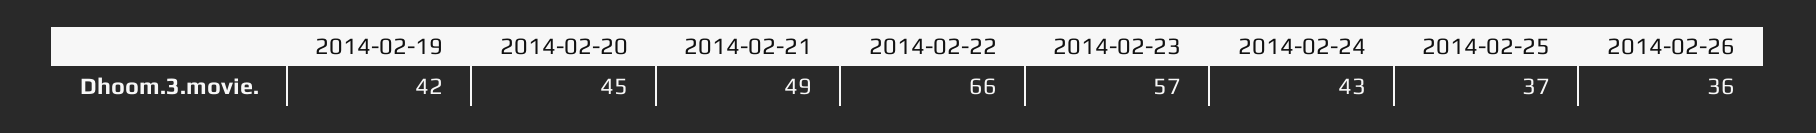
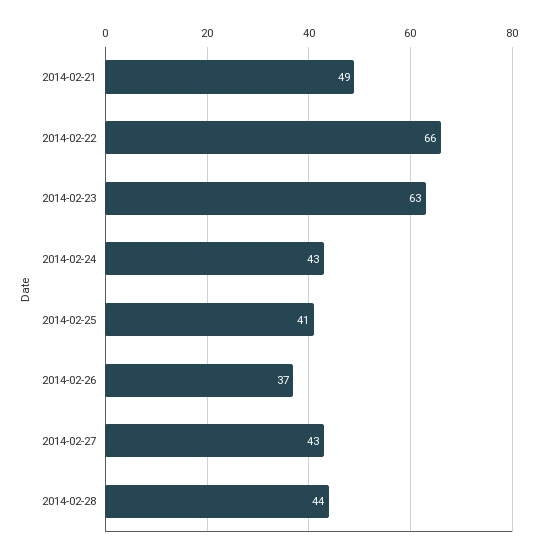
2014-02-19: 42 -> none
2014-02-20: 45 -> none
2014-02-23: 57 -> 63
2014-02-25: 37 -> 41
2014-02-26: 36 -> 37
2014-02-27: none -> 43
2014-02-28: none -> 44

